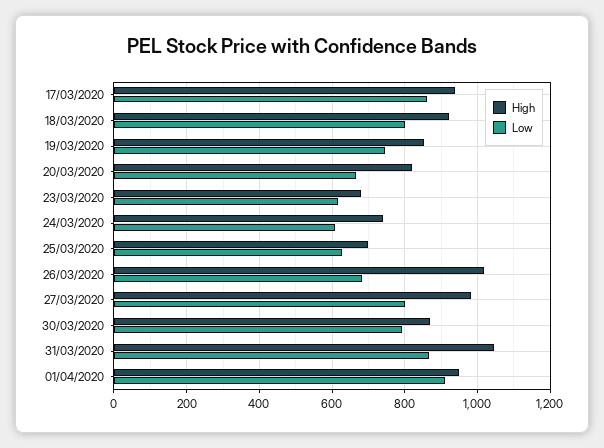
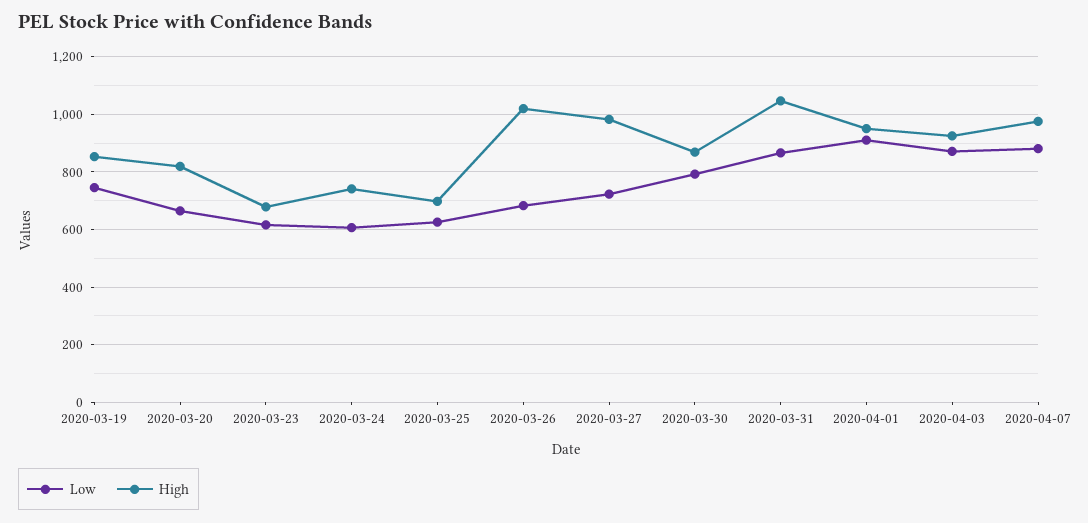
High, 17/03/2020: 940 -> none
Low, 17/03/2020: 860 -> none
High, 18/03/2020: 920 -> none
Low, 18/03/2020: 800 -> none
Low, 27/03/2020: 800 -> 725
Low, 2020-04-03: none -> 875
High, 2020-04-03: none -> 925
Low, 2020-04-07: none -> 875
High, 2020-04-07: none -> 975

